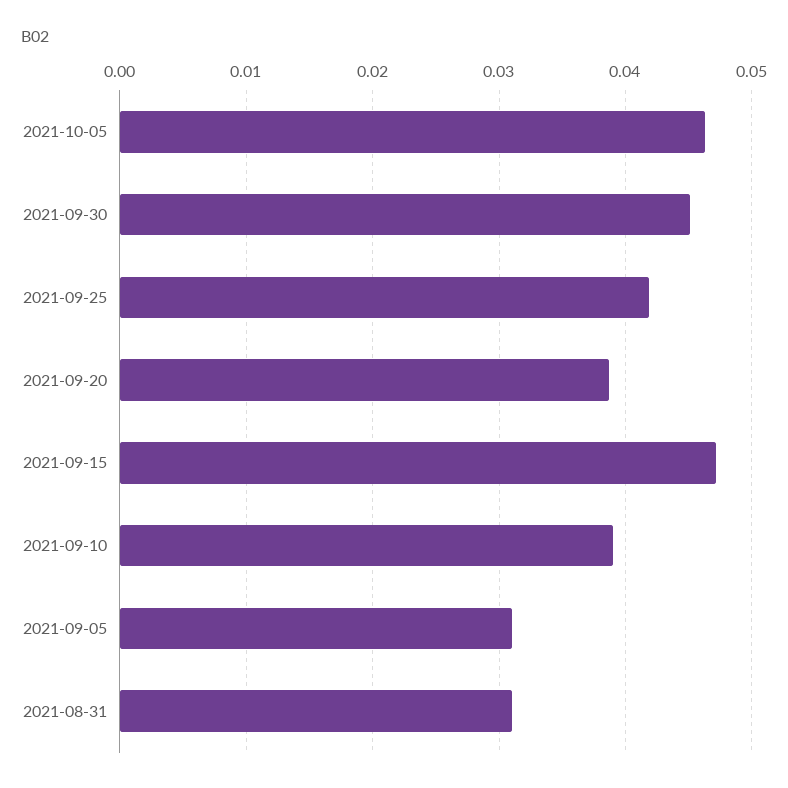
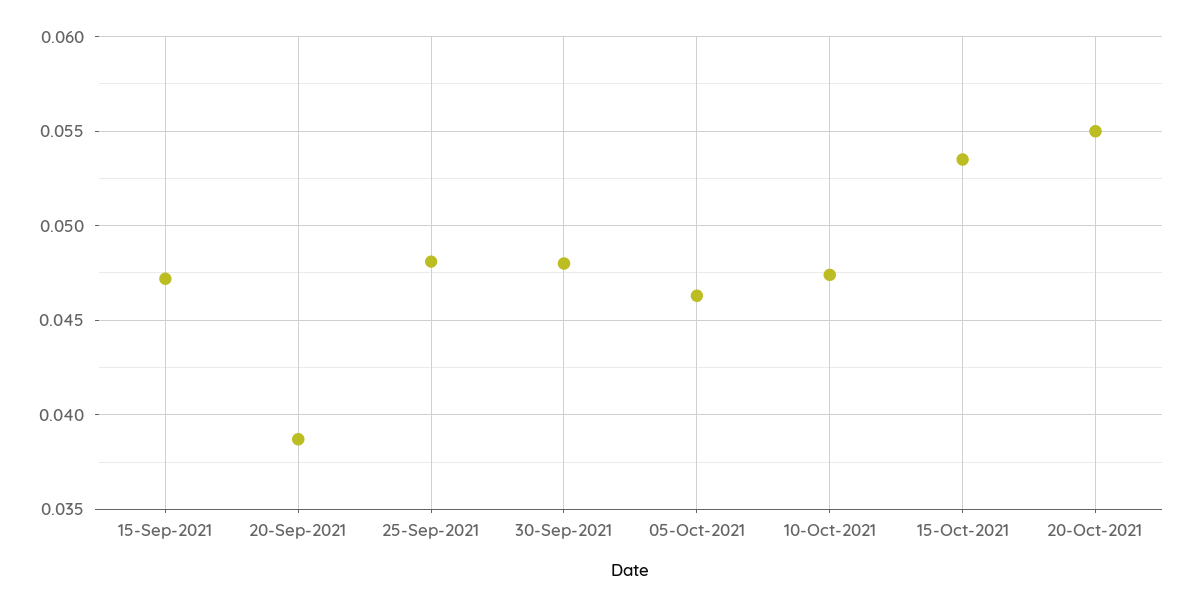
2021-09-30: 0.045 -> 0.048
2021-09-25: 0.042 -> 0.048
2021-09-10: 0.039 -> none
2021-09-05: 0.031 -> none
2021-08-31: 0.031 -> none
10-Oct-2021: none -> 0.0475
15-Oct-2021: none -> 0.0535
20-Oct-2021: none -> 0.055

